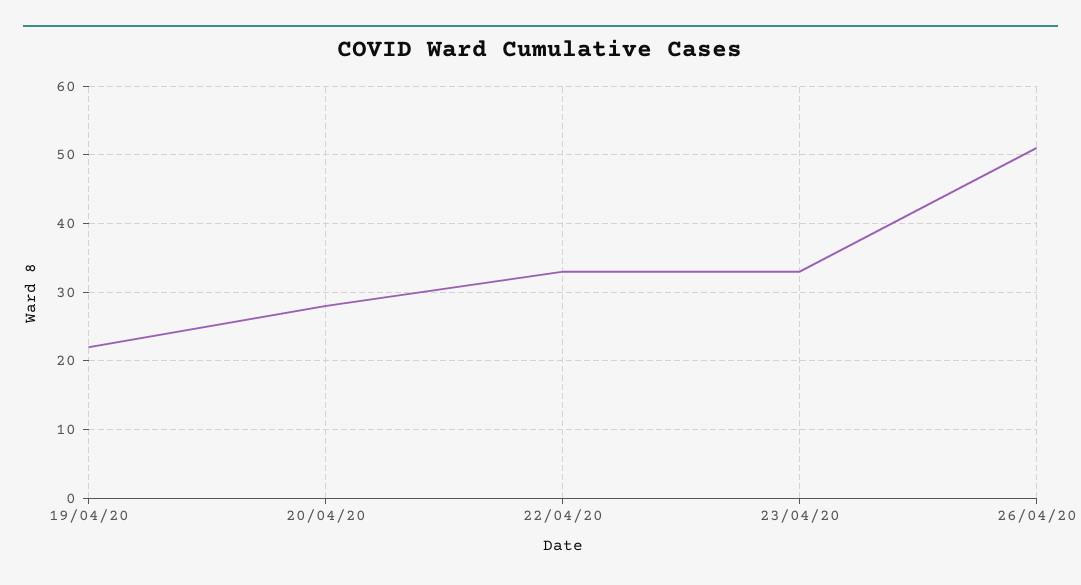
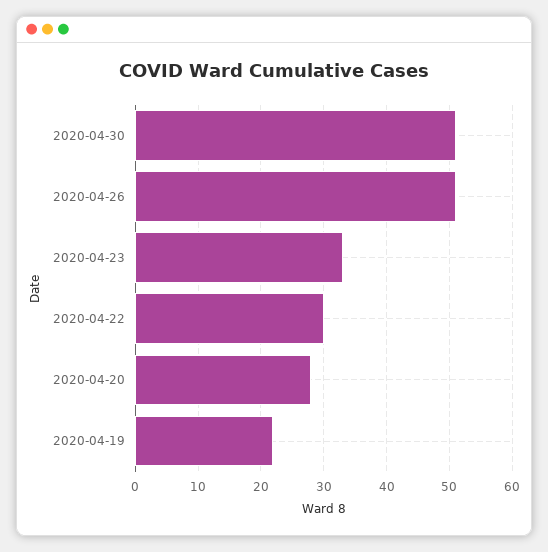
22/04/20: 33 -> 30
2020-04-30: none -> 51

